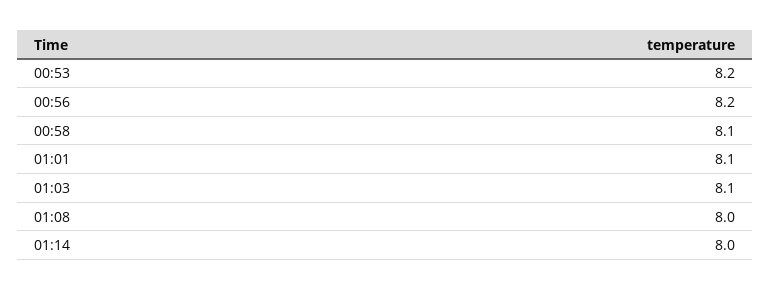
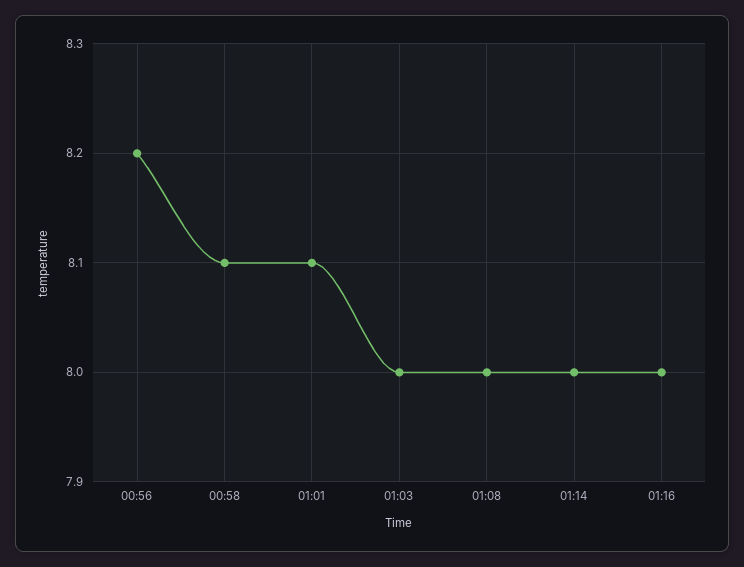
00:53: 8.2 -> none
01:03: 8.1 -> 8
01:16: none -> 8

